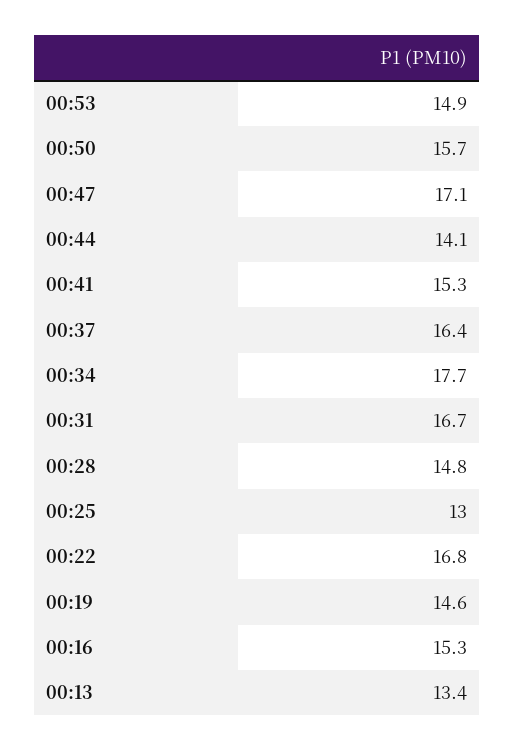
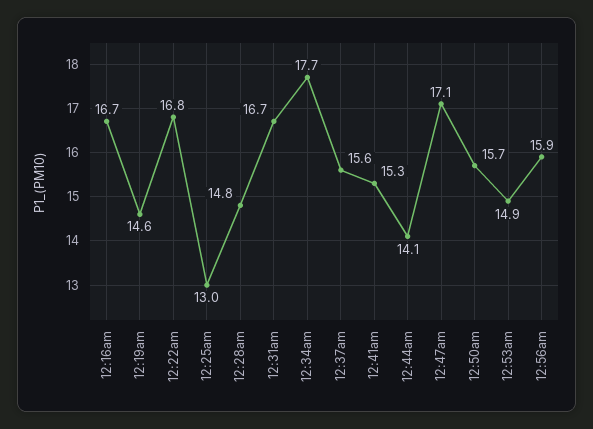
00:37: 16.4 -> 15.6
00:16: 15.3 -> 16.7
00:13: 13.4 -> none
12:56am: none -> 15.9

